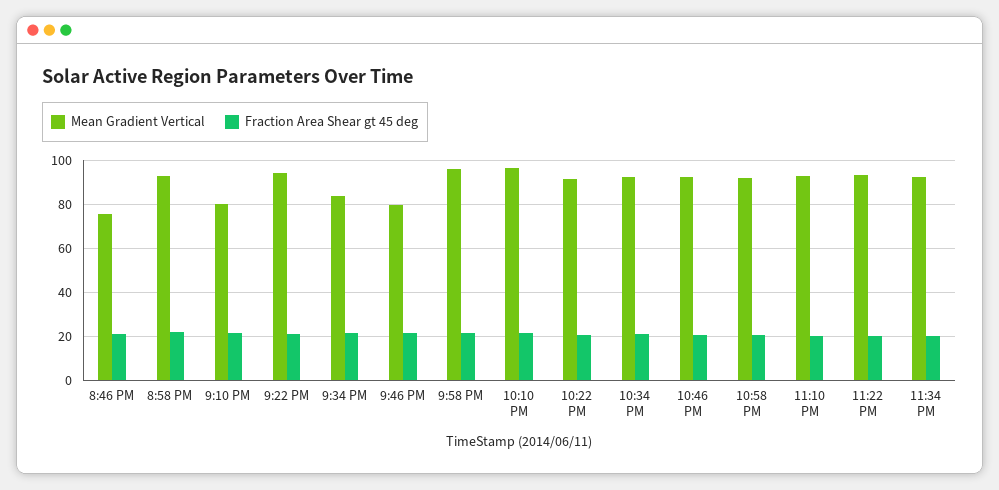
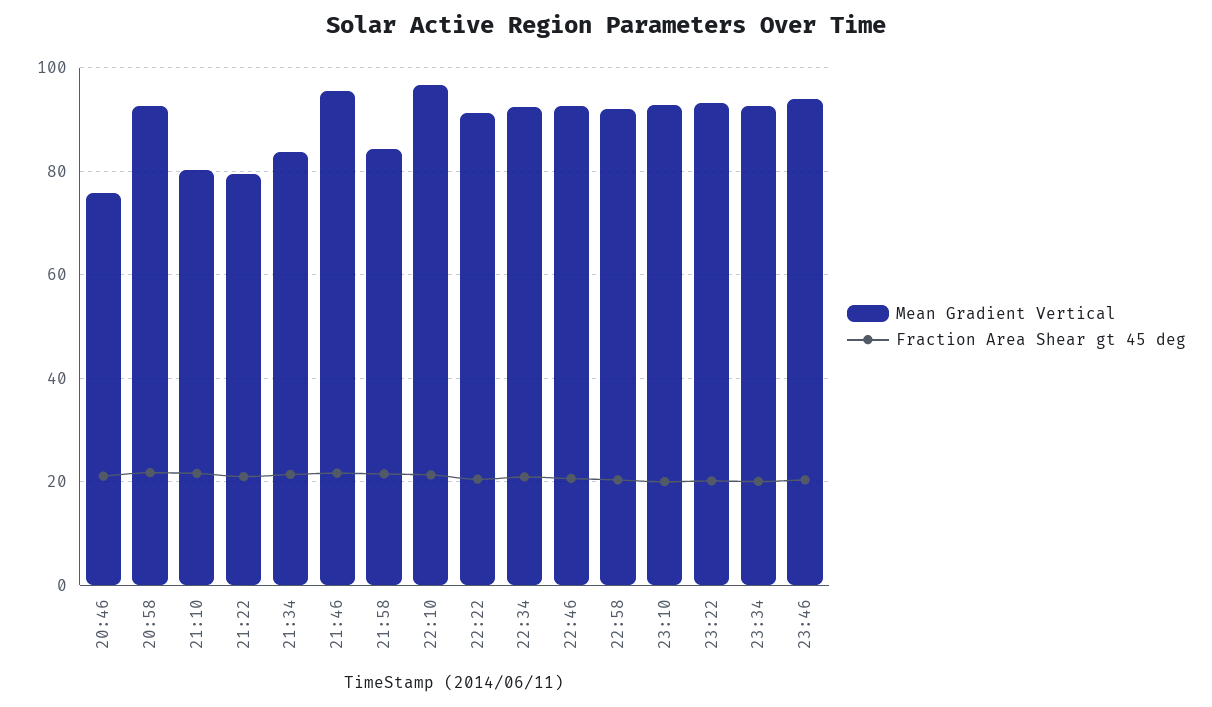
Mean Gradient Vertical, 9:22 PM: 95 -> 80
Mean Gradient Vertical, 9:46 PM: 80 -> 96
Mean Gradient Vertical, 9:58 PM: 95 -> 84
Mean Gradient Vertical, 23:46: none -> 94
Fraction Area Shear gt 45 deg, 23:46: none -> 20

